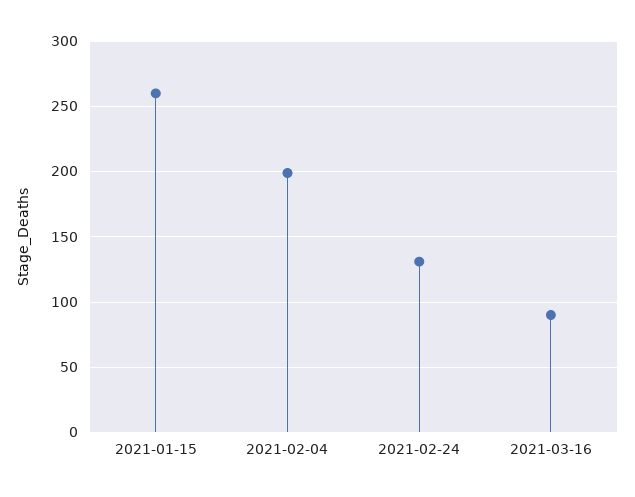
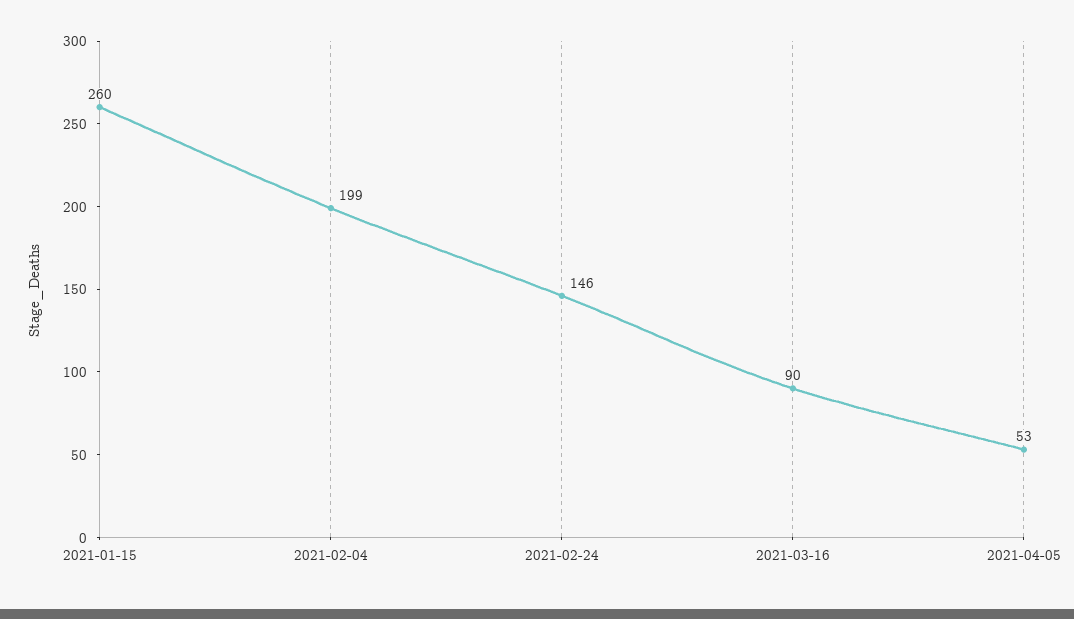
2021-02-24: 130 -> 146
2021-04-05: none -> 53

